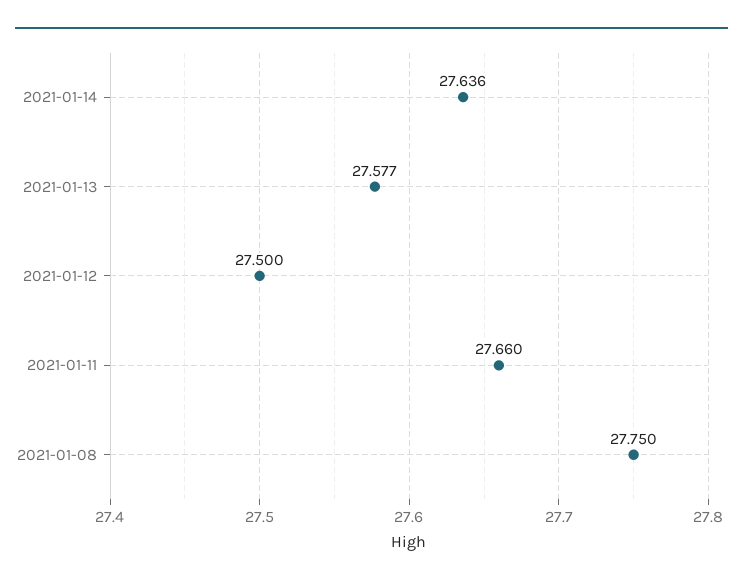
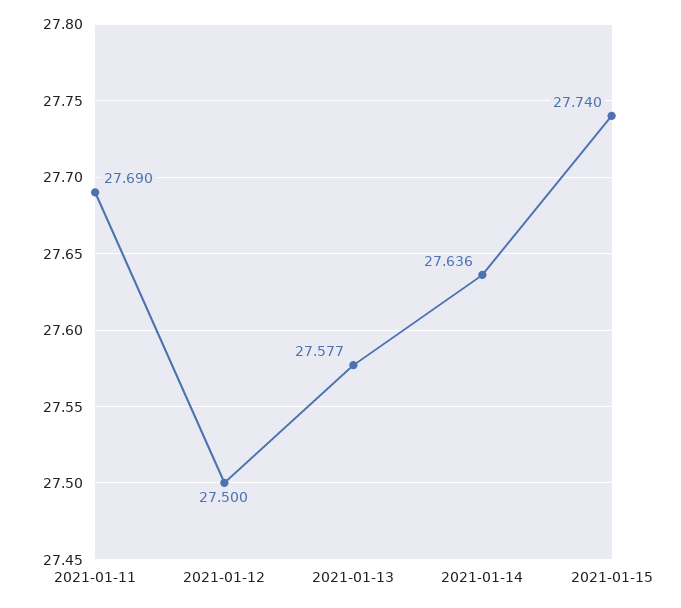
2021-01-11: 27.66 -> 27.69
2021-01-08: 27.75 -> none
2021-01-15: none -> 27.74

